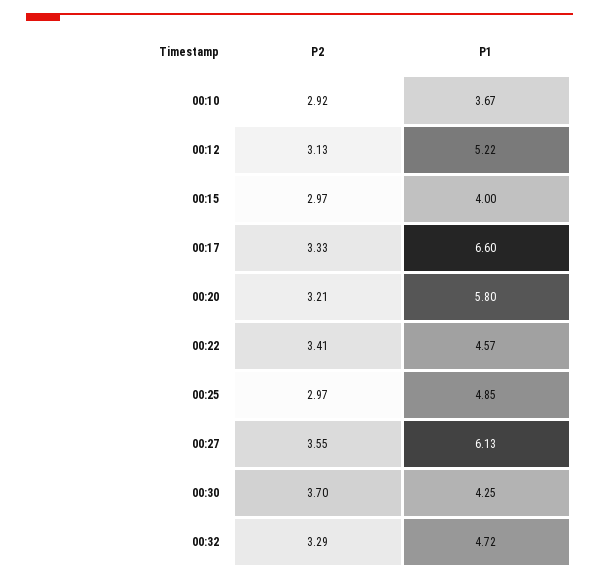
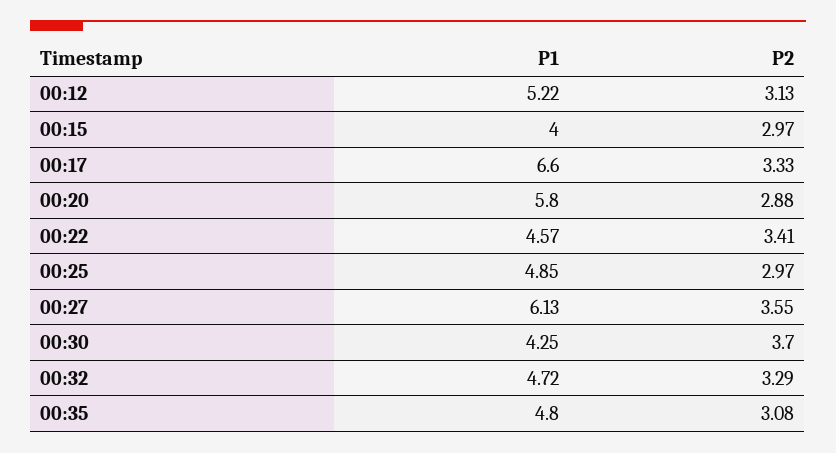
P2, 00:10: 2.92 -> none
P1, 00:10: 3.67 -> none
P2, 00:20: 3.21 -> 2.88
P1, 00:35: none -> 4.8
P2, 00:35: none -> 3.08

